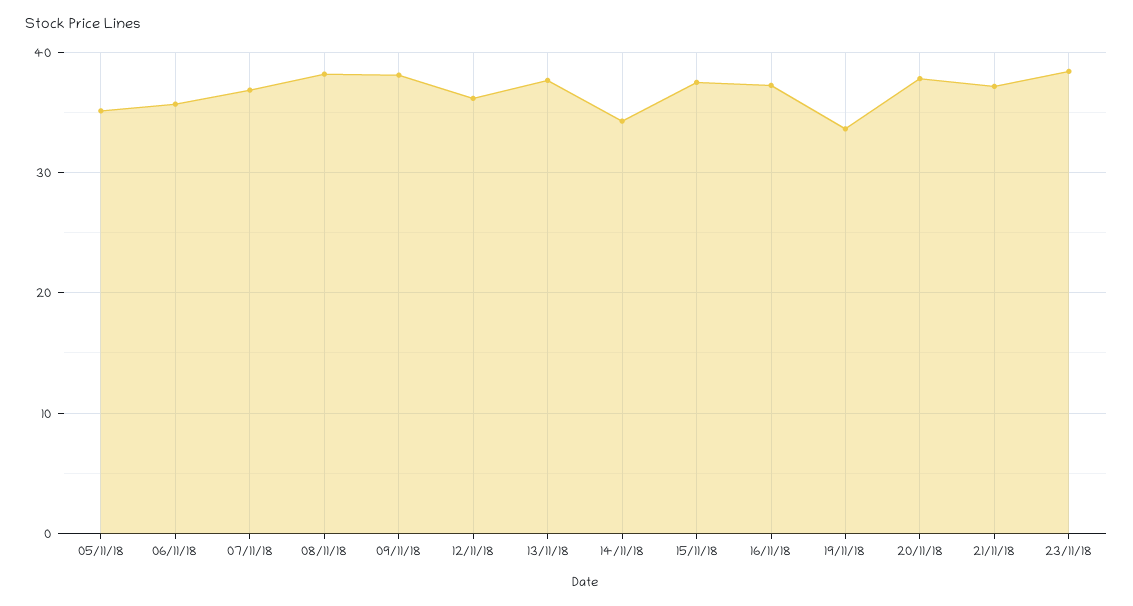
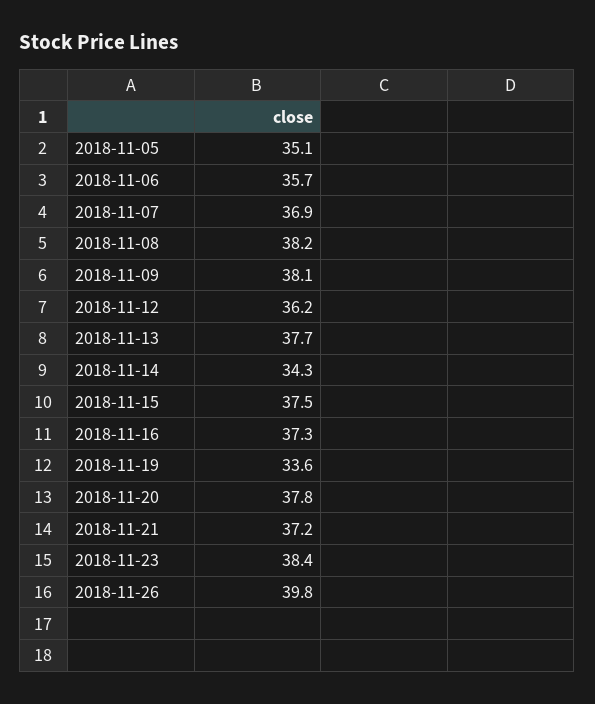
2018-11-26: none -> 39.8

